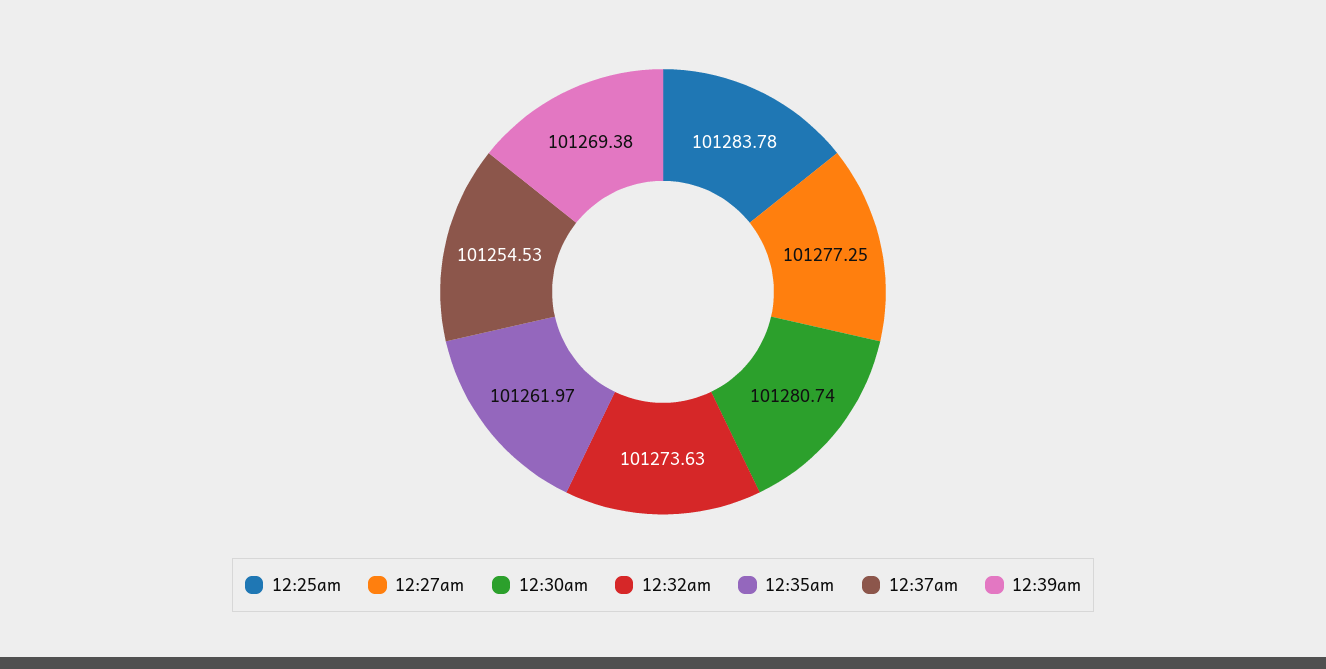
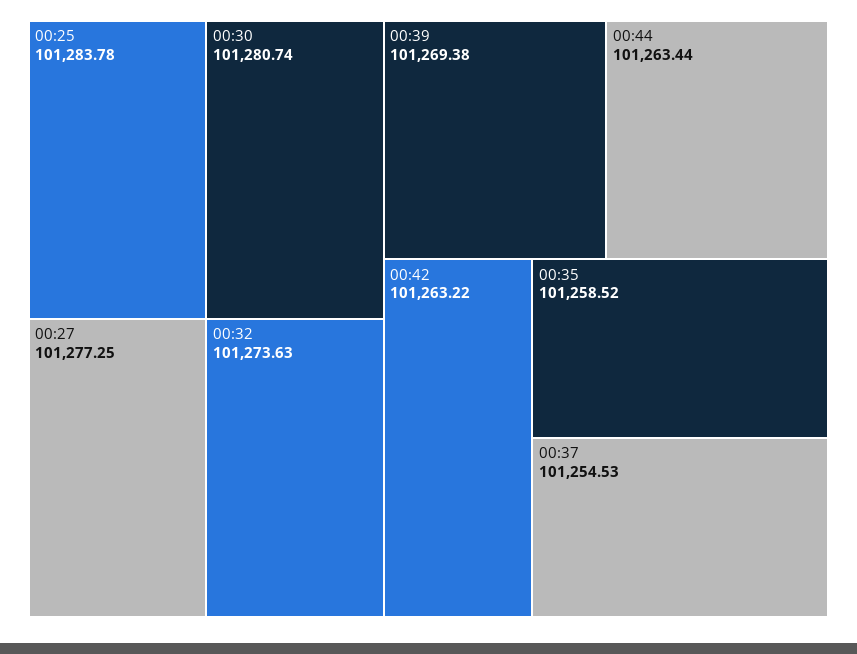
12:35am: 101261.97 -> 101258.52
00:44: none -> 101263.44
00:42: none -> 101263.22

